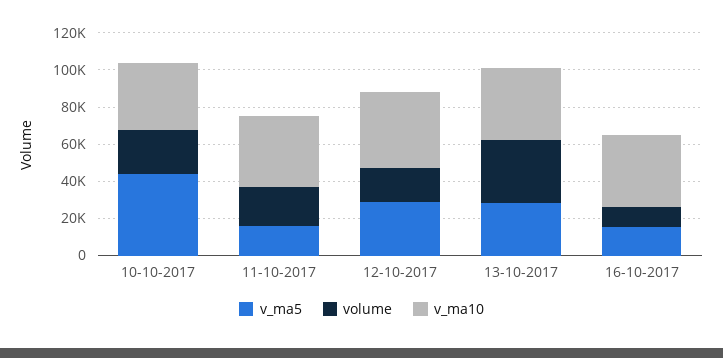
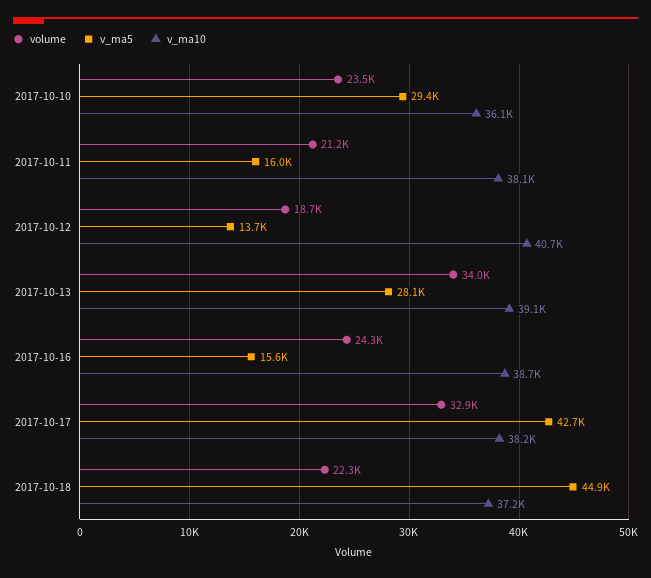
v_ma5, 10-10-2017: 45000 -> 29400
v_ma5, 12-10-2017: 30000 -> 13700
volume, 16-10-2017: 10000 -> 24300
volume, 2017-10-17: none -> 32900
v_ma5, 2017-10-17: none -> 42700
v_ma10, 2017-10-17: none -> 38200
volume, 2017-10-18: none -> 22300
v_ma5, 2017-10-18: none -> 44900
v_ma10, 2017-10-18: none -> 37200

